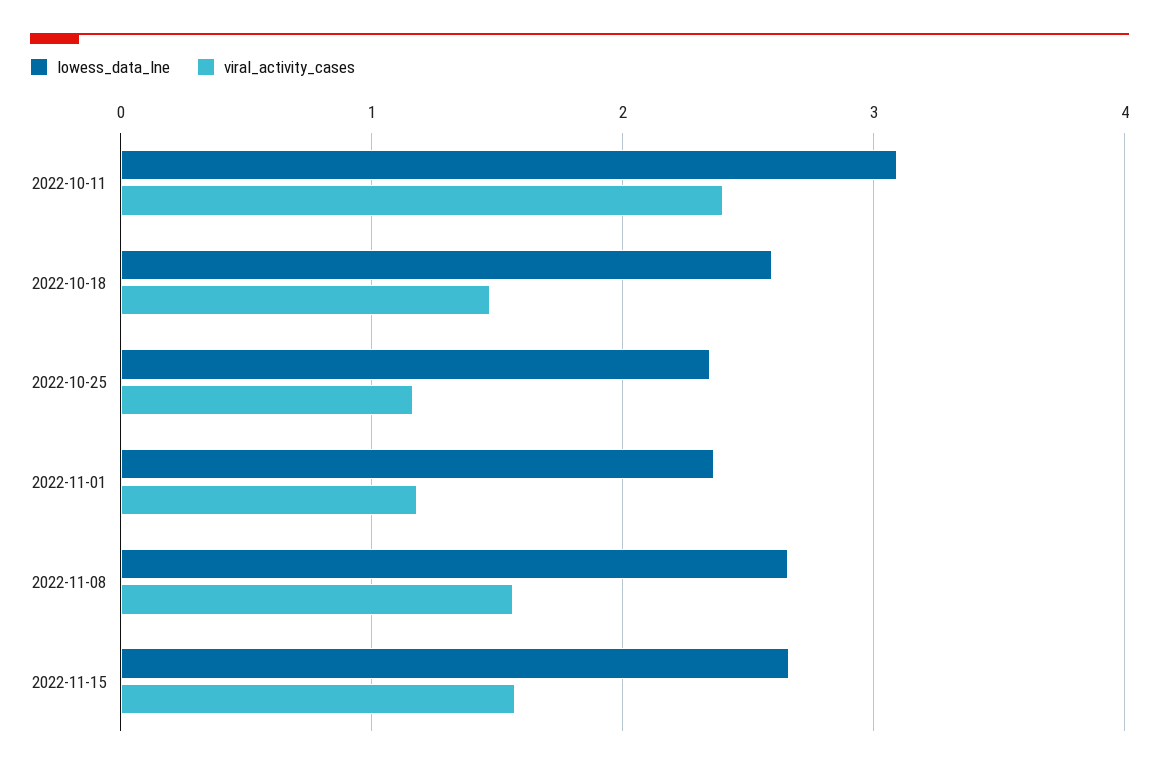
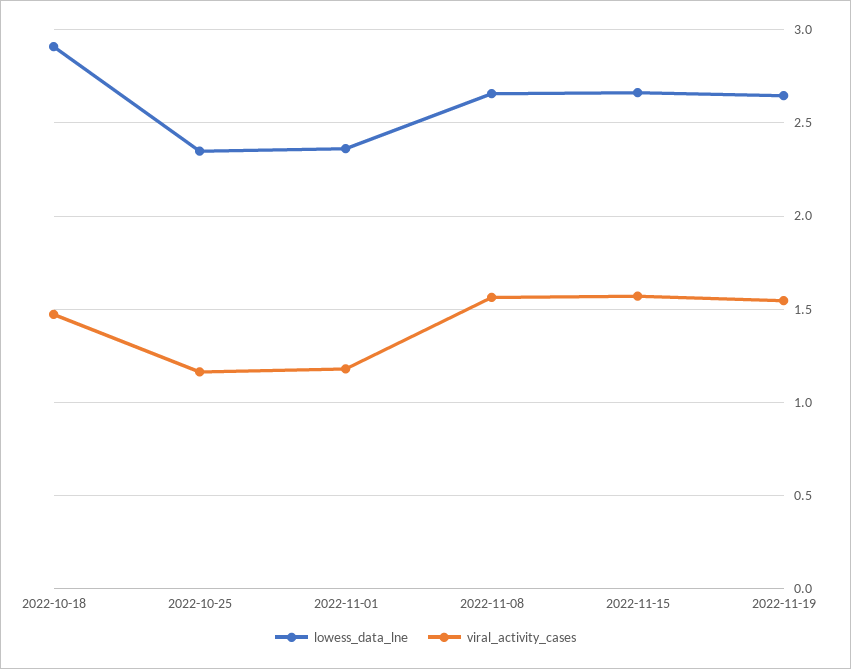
lowess_data_lne, 2022-10-11: 3.1 -> none
viral_activity_cases, 2022-10-11: 2.4 -> none
lowess_data_lne, 2022-10-18: 2.6 -> 2.9
lowess_data_lne, 2022-11-19: none -> 2.65
viral_activity_cases, 2022-11-19: none -> 1.55

